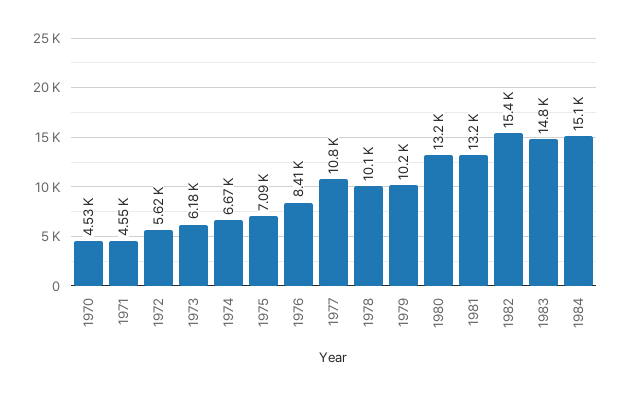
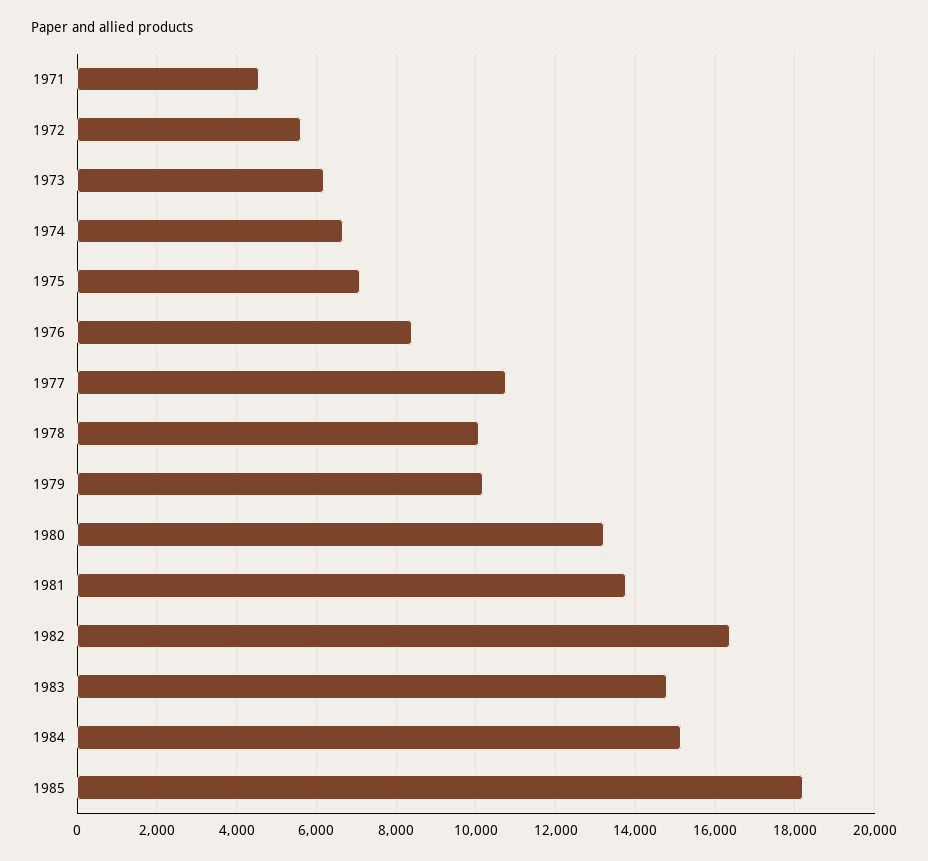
1970: 4530 -> none
1981: 13200 -> 13800
1982: 15400 -> 16400
1985: none -> 18200

